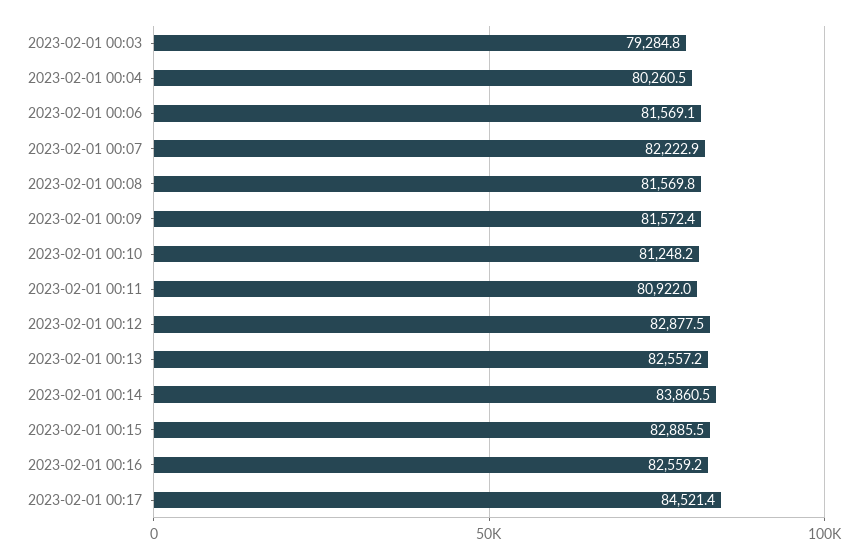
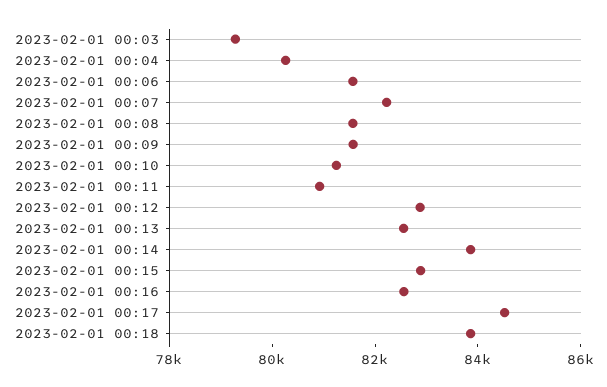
2023-02-01 00:18: none -> 84000

